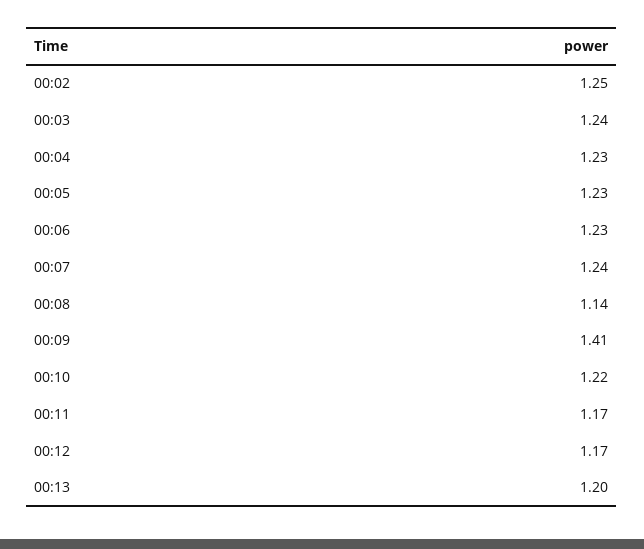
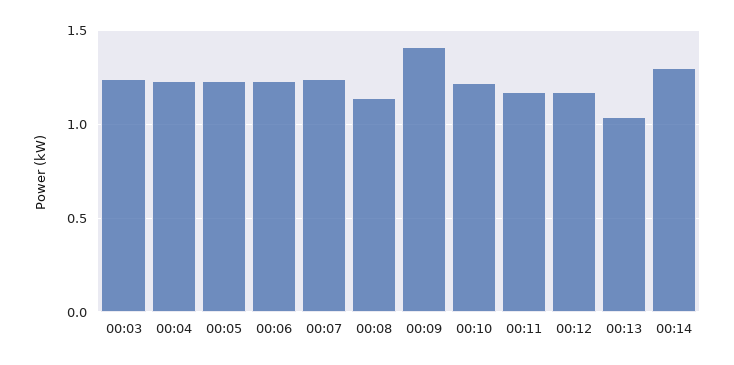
00:02: 1.25 -> none
00:13: 1.2 -> 1.05
00:14: none -> 1.3

